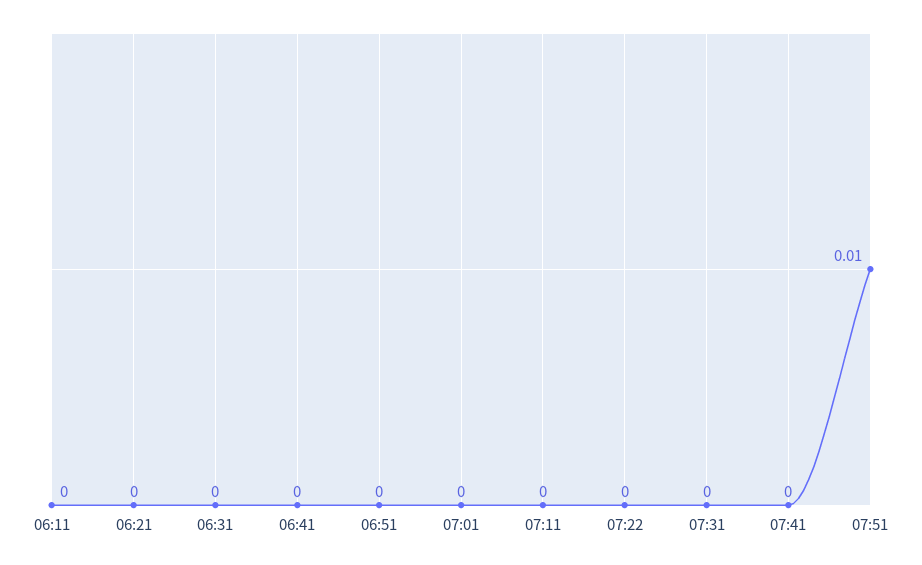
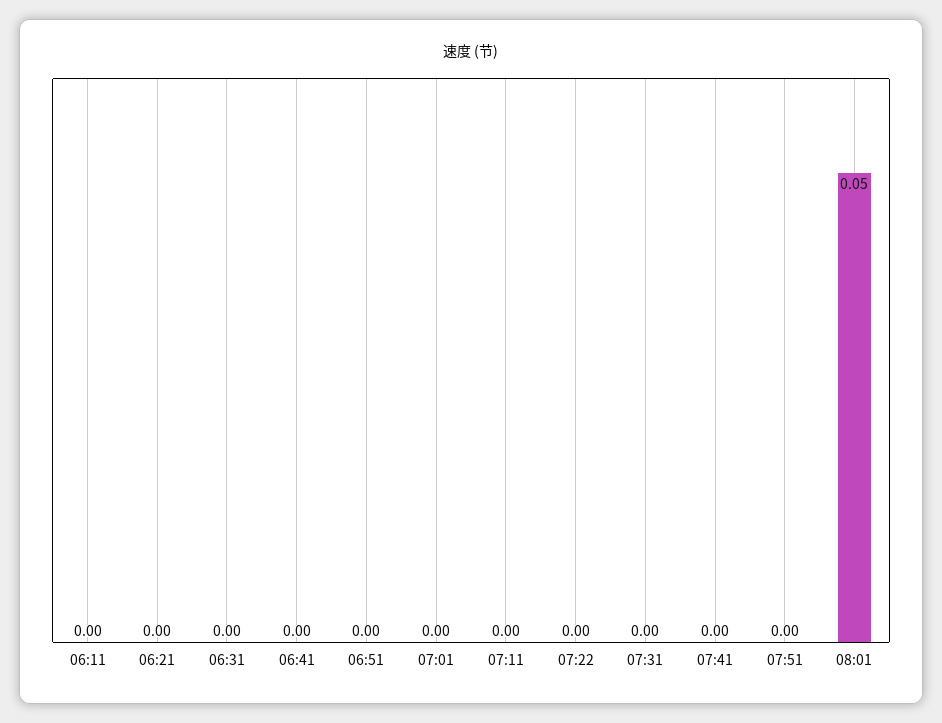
07:51: 0.01 -> 0
08:01: none -> 0.05

